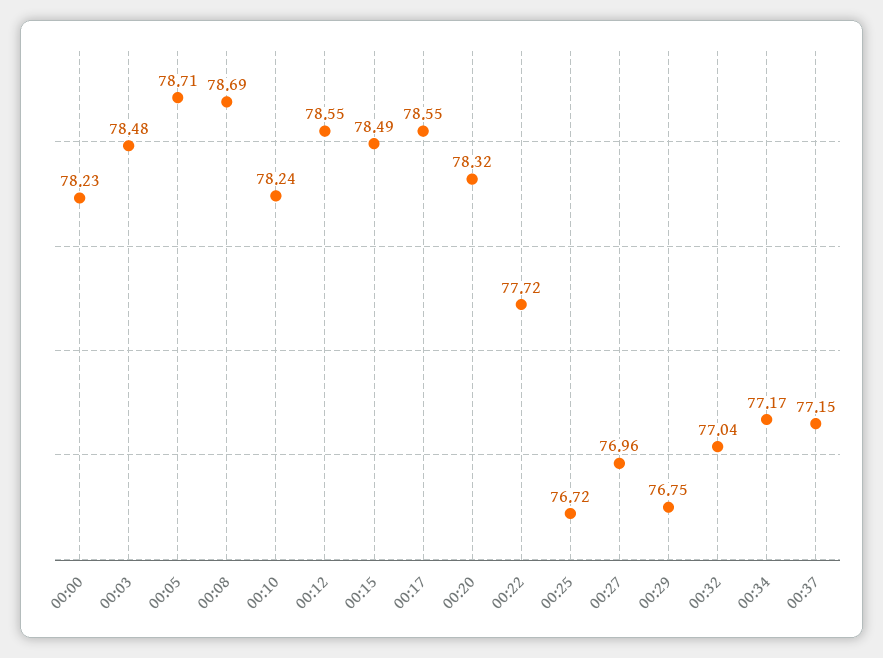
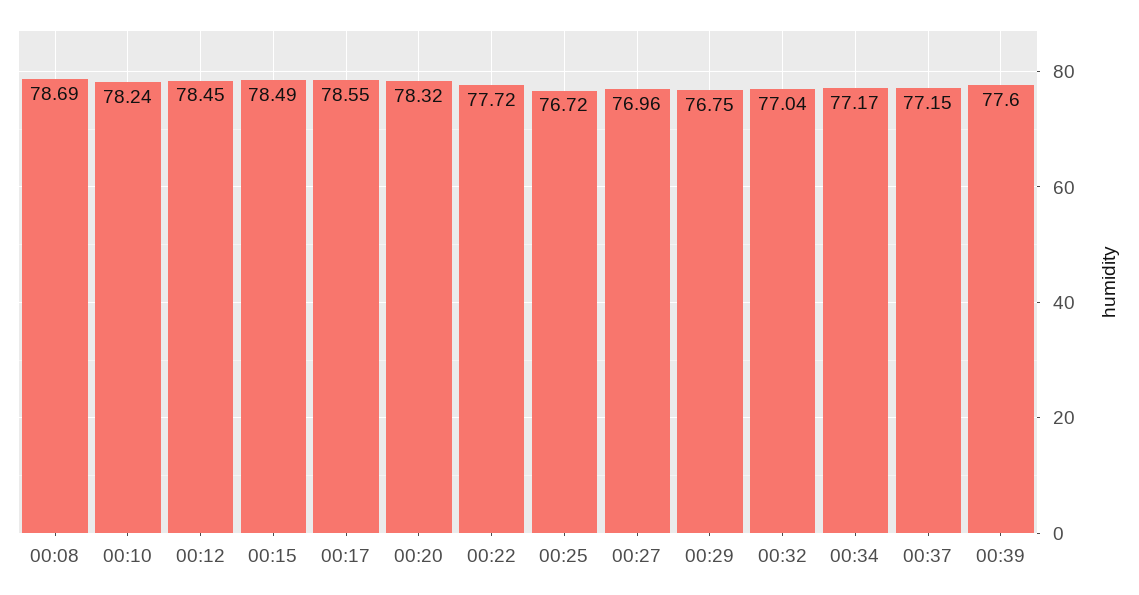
00:00: 78.23 -> none
00:03: 78.48 -> none
00:05: 78.71 -> none
00:12: 78.55 -> 78.45
00:39: none -> 77.6

